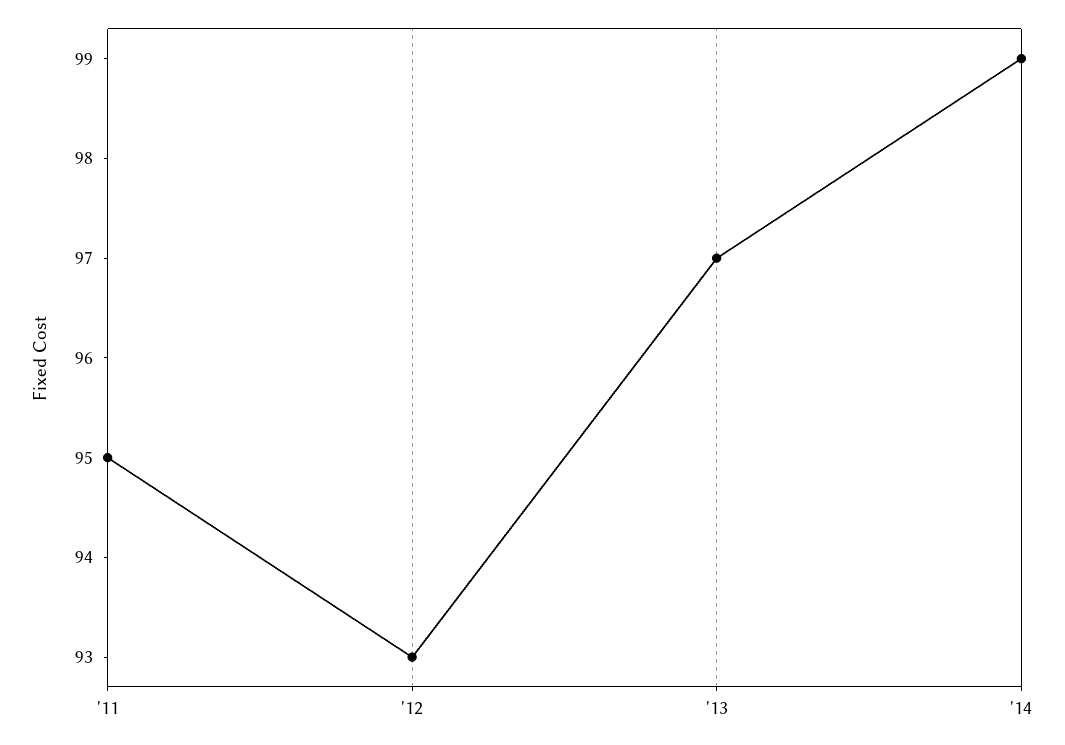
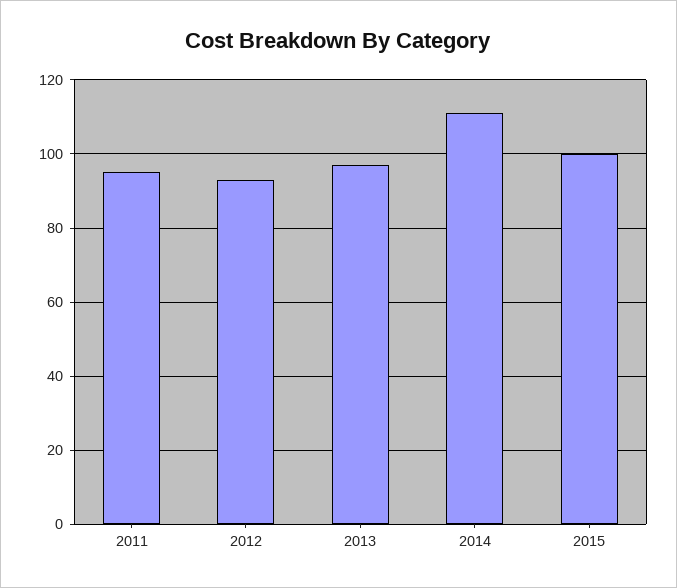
'14: 99 -> 110
2015: none -> 100

